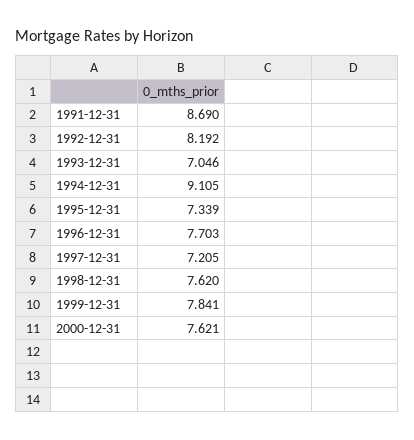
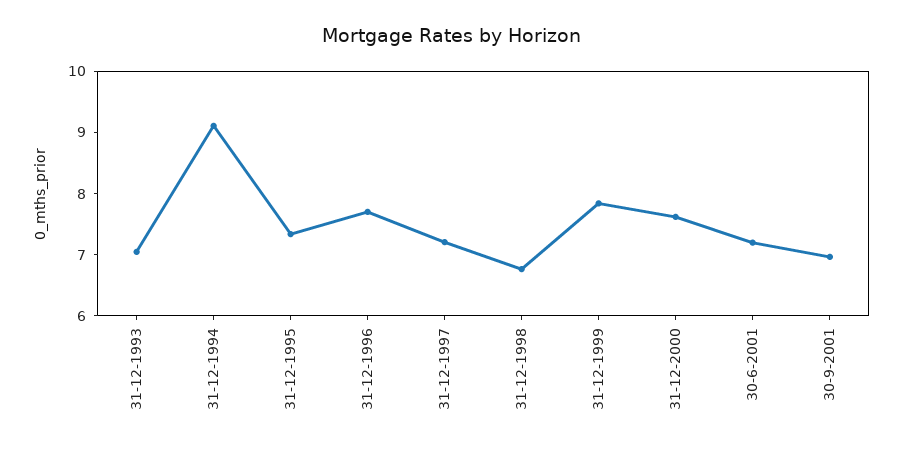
1991-12-31: 8.69 -> none
1992-12-31: 8.192 -> none
1998-12-31: 7.62 -> 6.8
30-6-2001: none -> 7.2
30-9-2001: none -> 7

